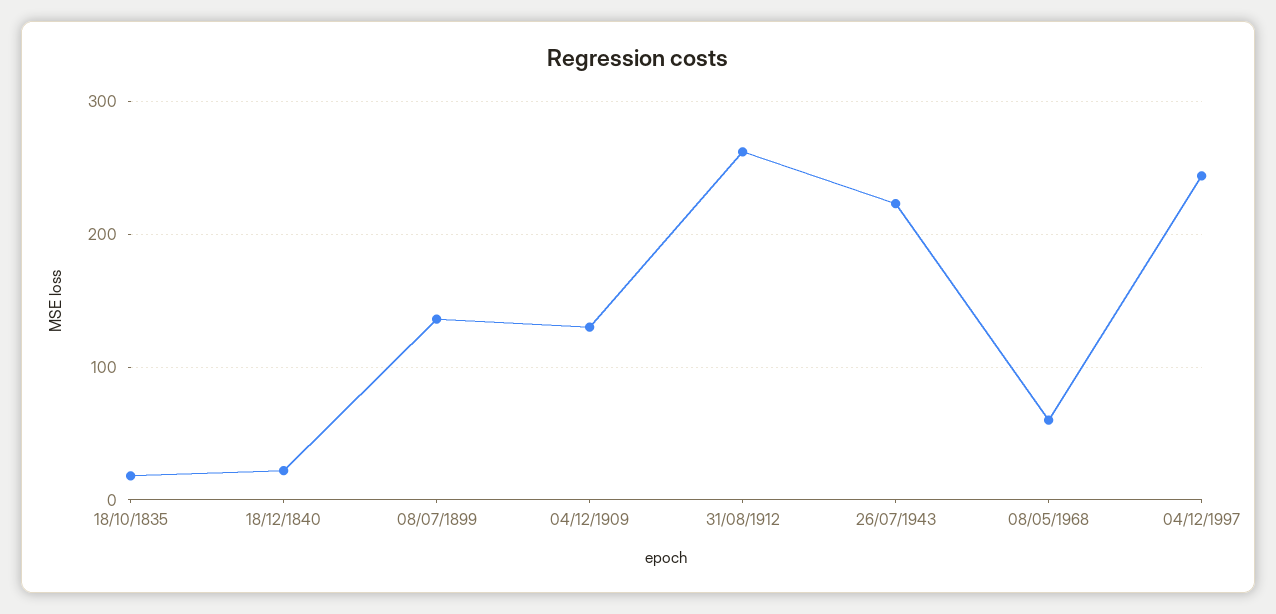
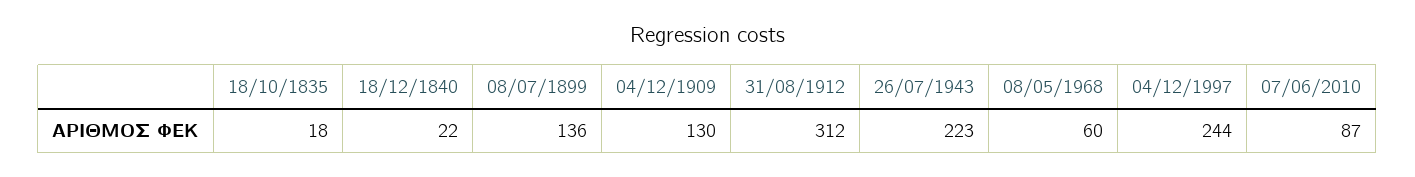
31/08/1912: 260 -> 312
07/06/2010: none -> 87

